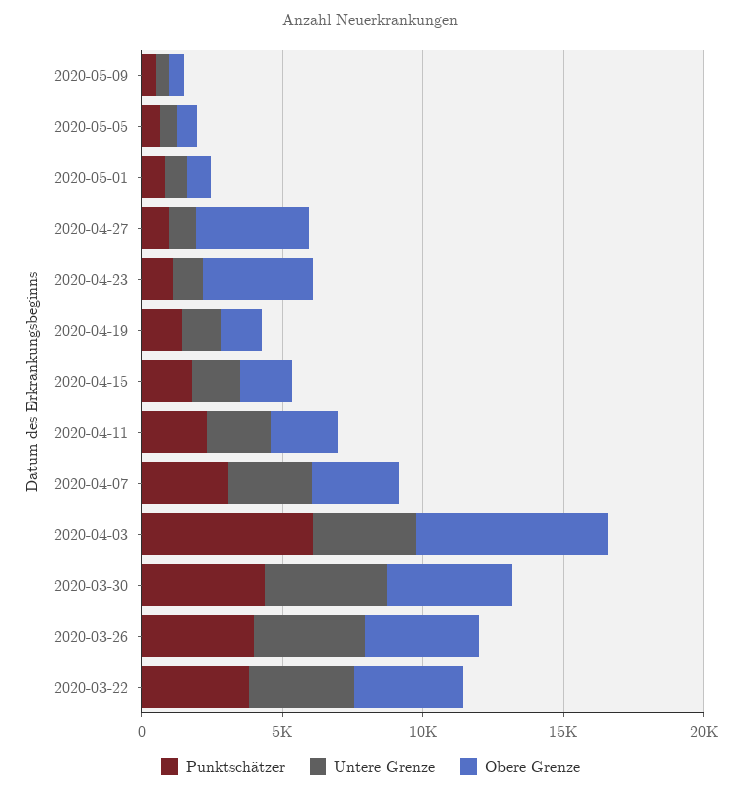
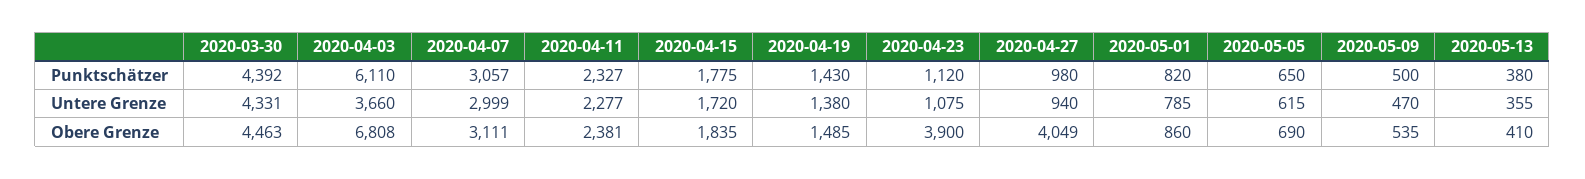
Punktschätzer, 2020-03-26: 4000 -> none
Untere Grenze, 2020-03-26: 4000 -> none
Obere Grenze, 2020-03-26: 4000 -> none
Punktschätzer, 2020-03-22: 4000 -> none
Untere Grenze, 2020-03-22: 4000 -> none
Obere Grenze, 2020-03-22: 4000 -> none
Punktschätzer, 2020-05-13: none -> 380
Untere Grenze, 2020-05-13: none -> 355
Obere Grenze, 2020-05-13: none -> 410

